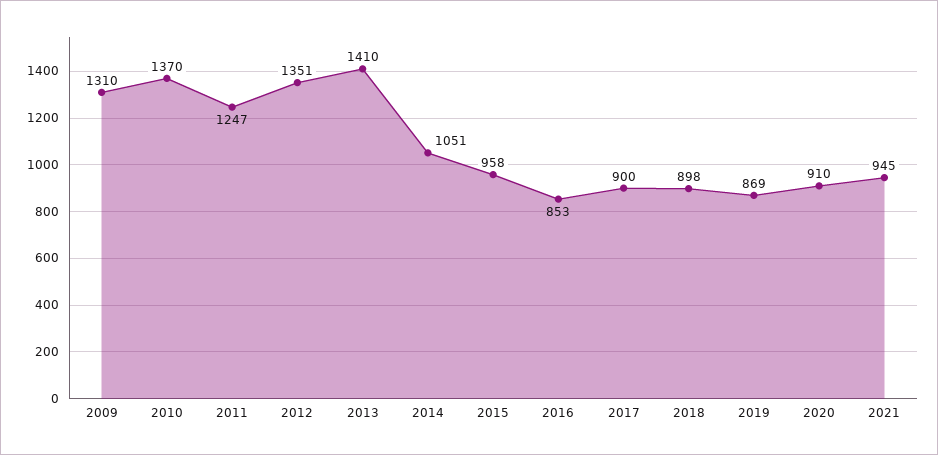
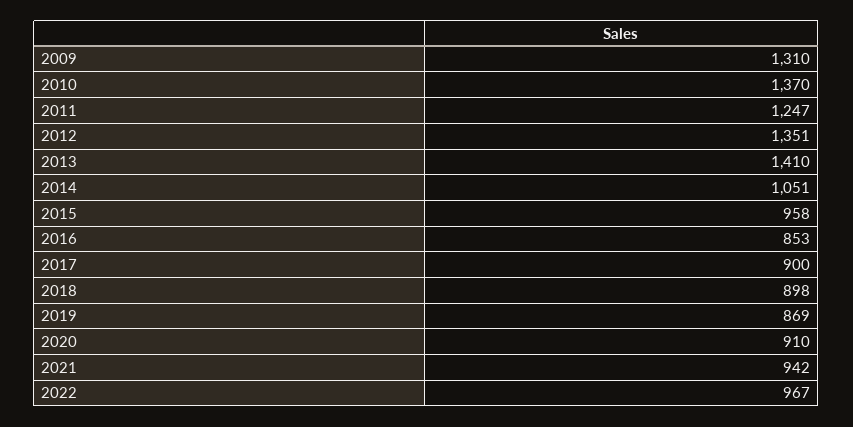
2021: 945 -> 942
2022: none -> 967

